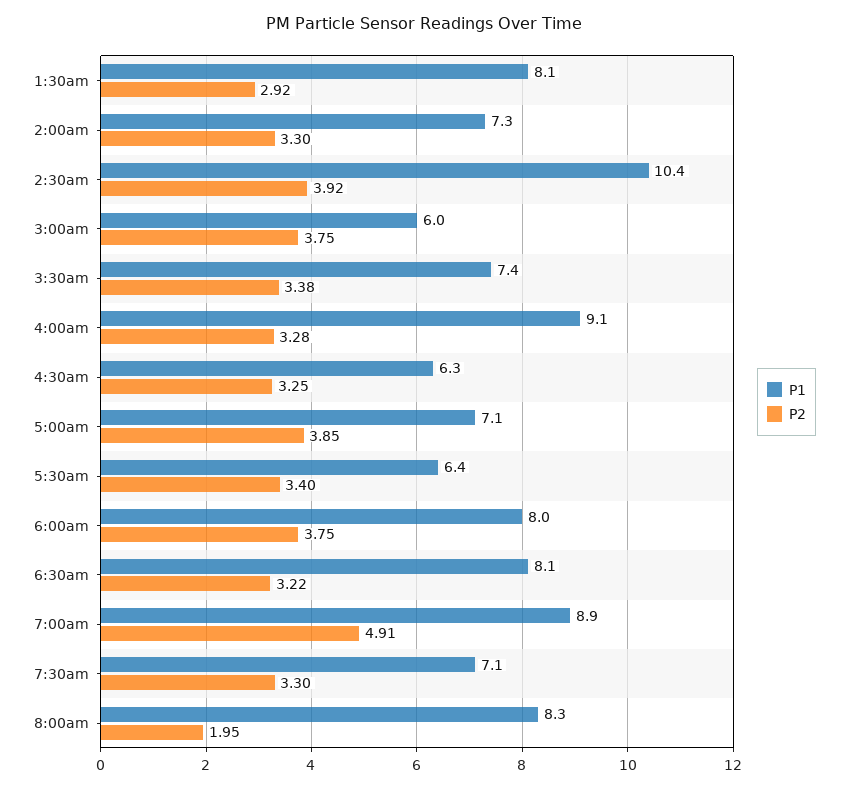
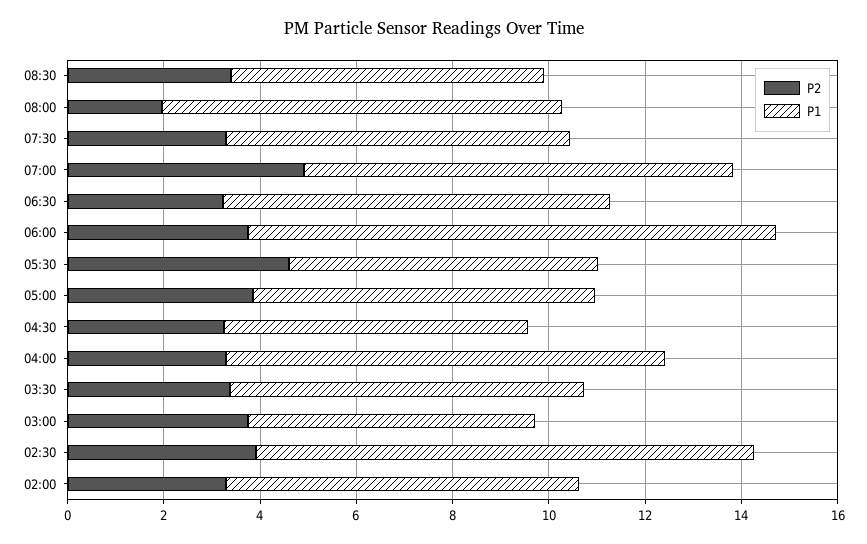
P1, 1:30am: 8.1 -> none
P2, 1:30am: 2.92 -> none
P2, 5:30am: 3.4 -> 4.5
P1, 6:00am: 8 -> 11
P2, 08:30: none -> 3.5
P1, 08:30: none -> 6.5

